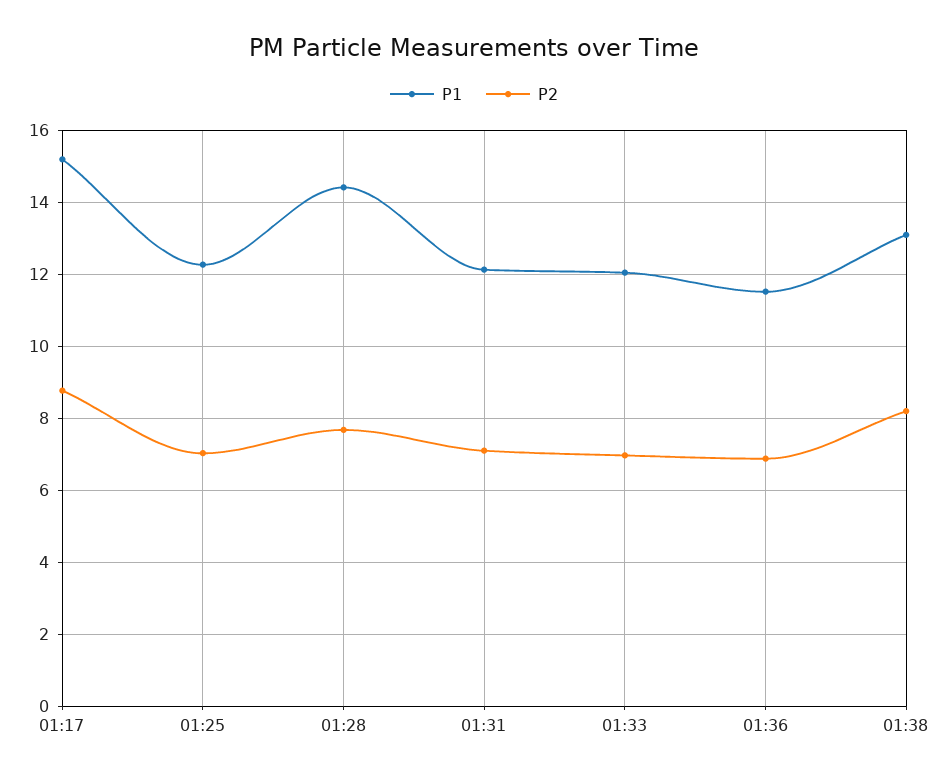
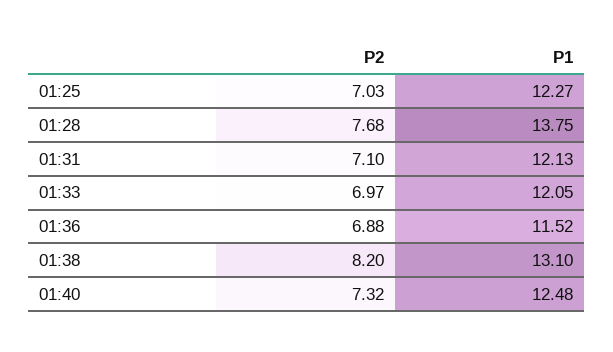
P1, 01:17: 15.2 -> none
P2, 01:17: 8.8 -> none
P1, 01:28: 14.4 -> 13.75
P2, 01:40: none -> 7.32
P1, 01:40: none -> 12.48

